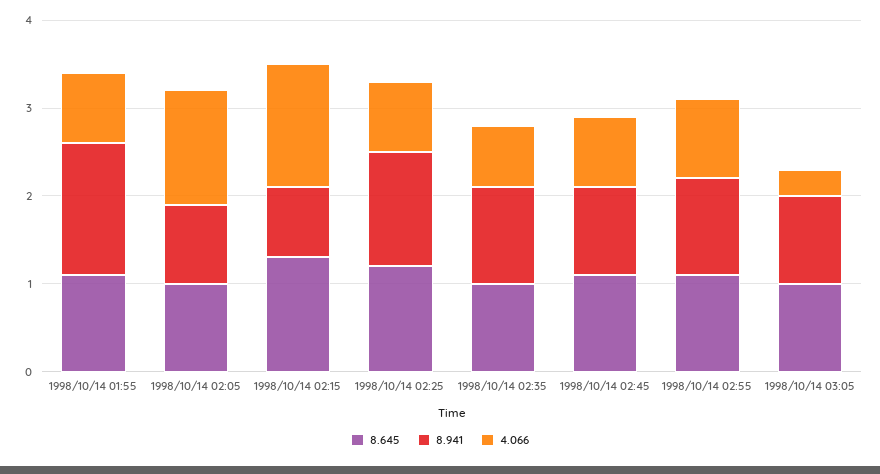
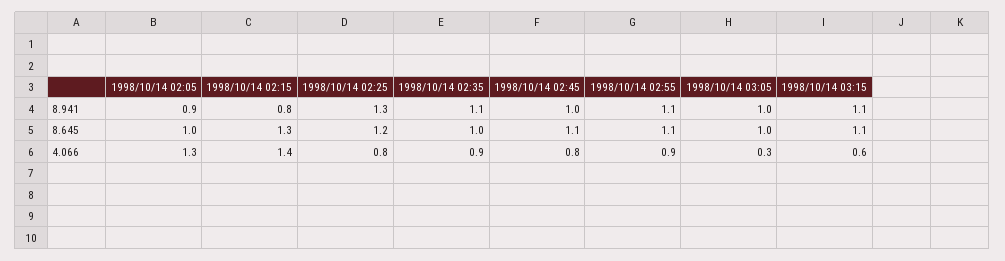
8.645, 1998/10/14 01:55: 1.1 -> none
8.941, 1998/10/14 01:55: 1.5 -> none
4.066, 1998/10/14 01:55: 0.8 -> none
4.066, 1998/10/14 02:35: 0.7 -> 0.9
8.941, 1998/10/14 03:15: none -> 1.1
8.645, 1998/10/14 03:15: none -> 1.1
4.066, 1998/10/14 03:15: none -> 0.6

